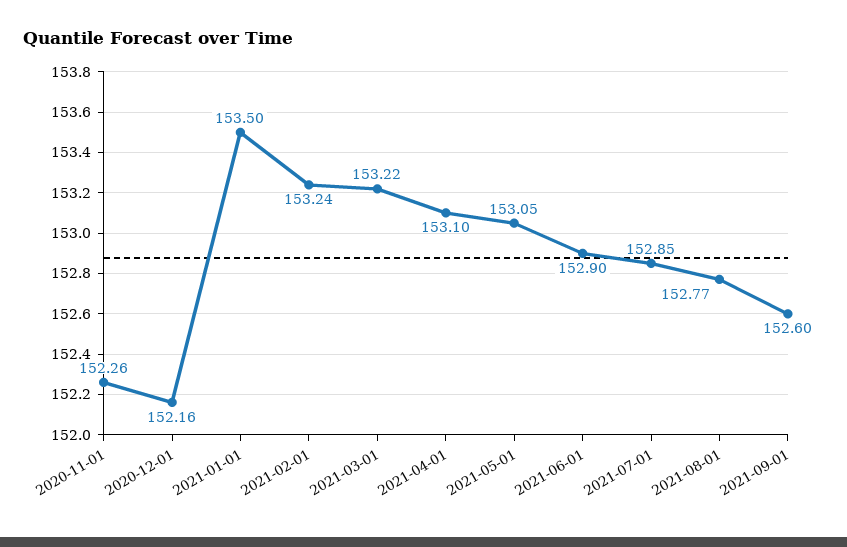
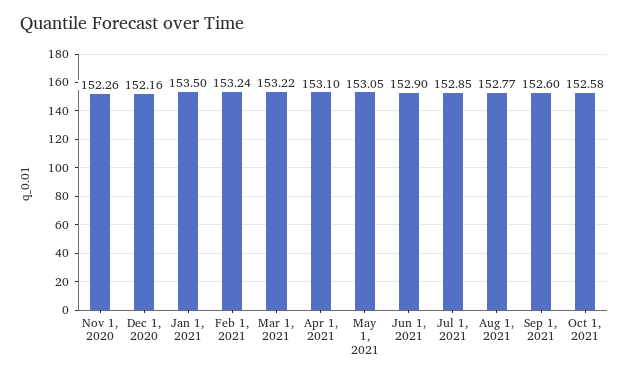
Oct 1, 2021: none -> 152.58

